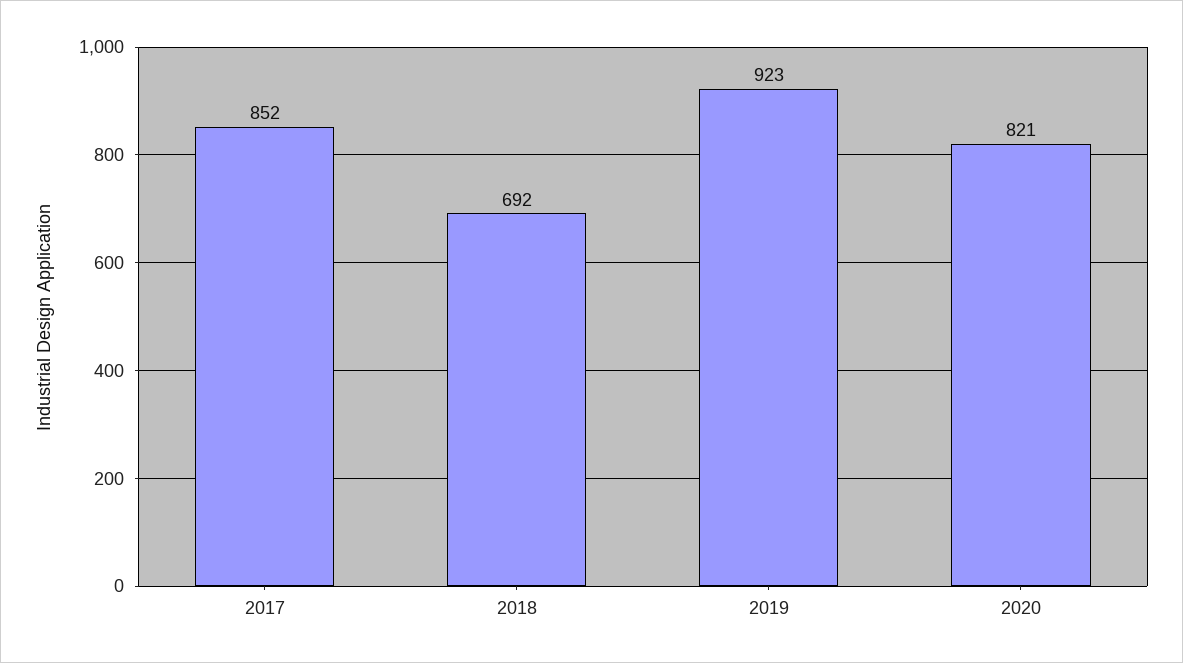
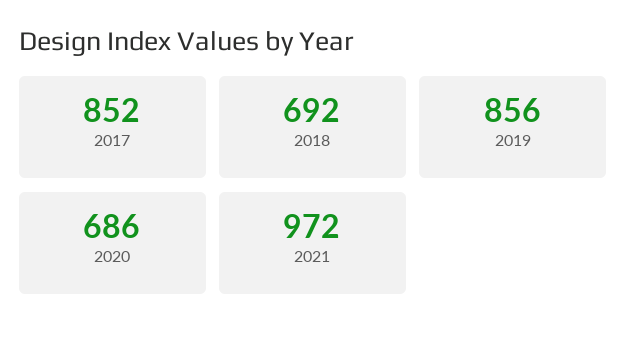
2019: 923 -> 856
2020: 821 -> 686
2021: none -> 972

